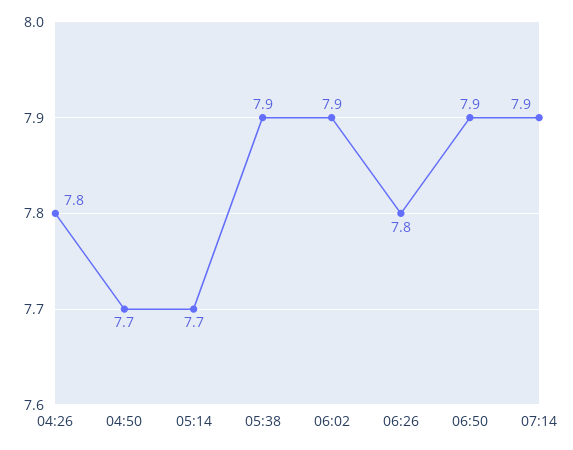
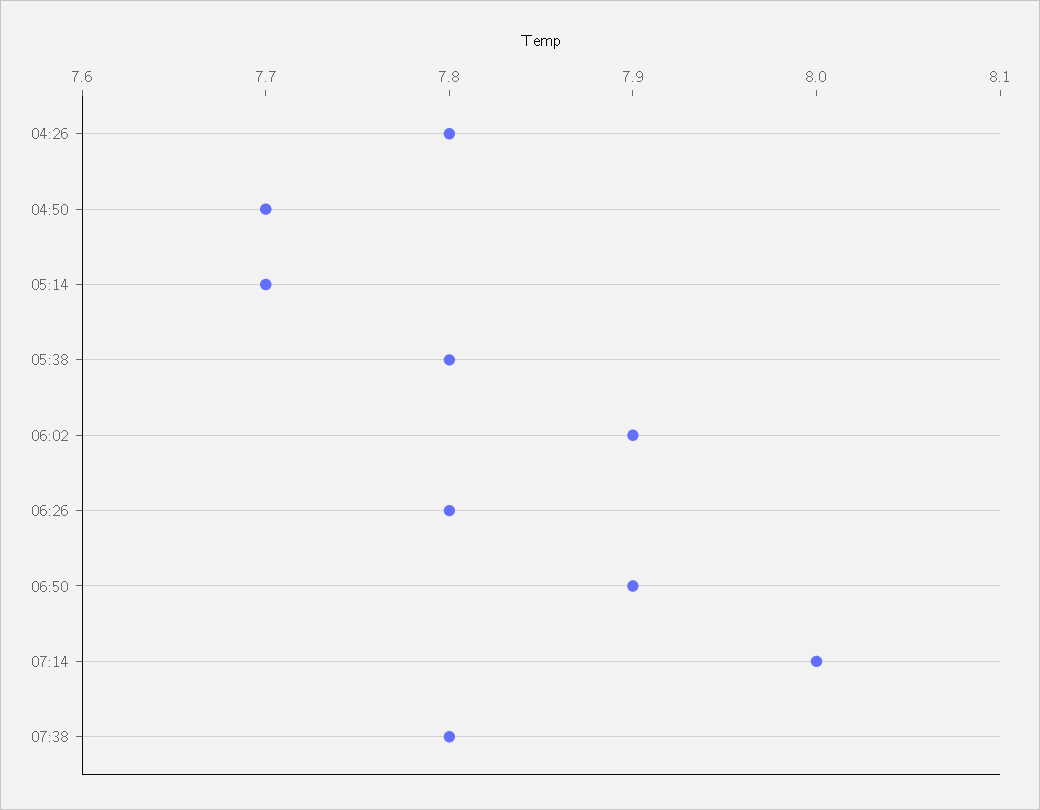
05:38: 7.9 -> 7.8
07:14: 7.9 -> 8
07:38: none -> 7.8

